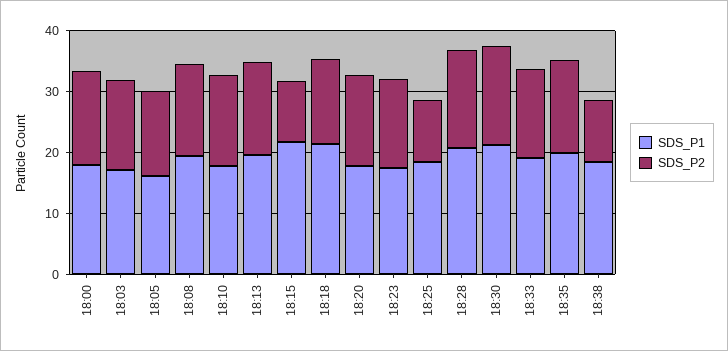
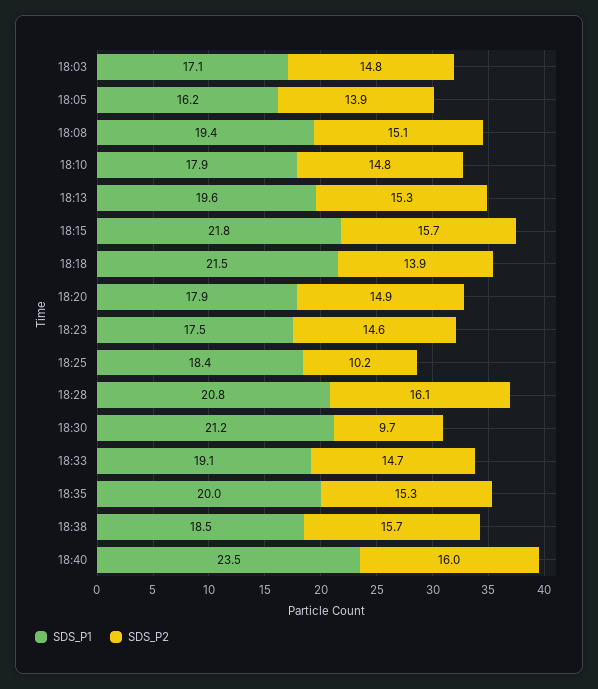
SDS_P1, 18:00: 18 -> none
SDS_P2, 18:00: 16 -> none
SDS_P2, 18:15: 10 -> 15.7
SDS_P2, 18:30: 16 -> 9.7
SDS_P2, 18:38: 10 -> 15.7
SDS_P1, 18:40: none -> 23.5
SDS_P2, 18:40: none -> 16

